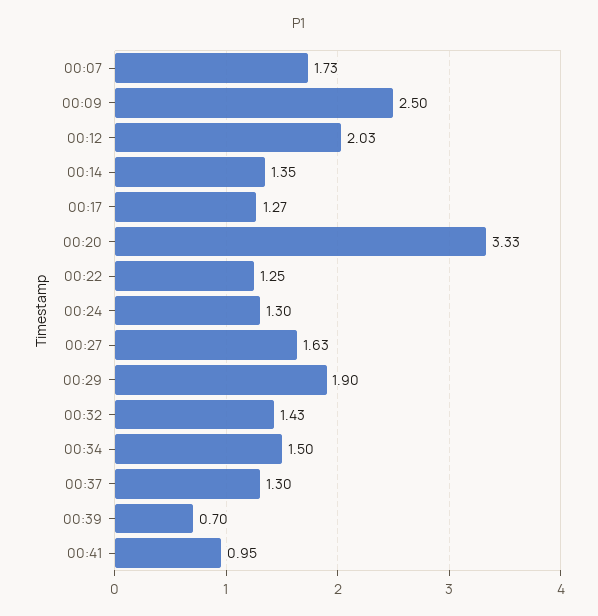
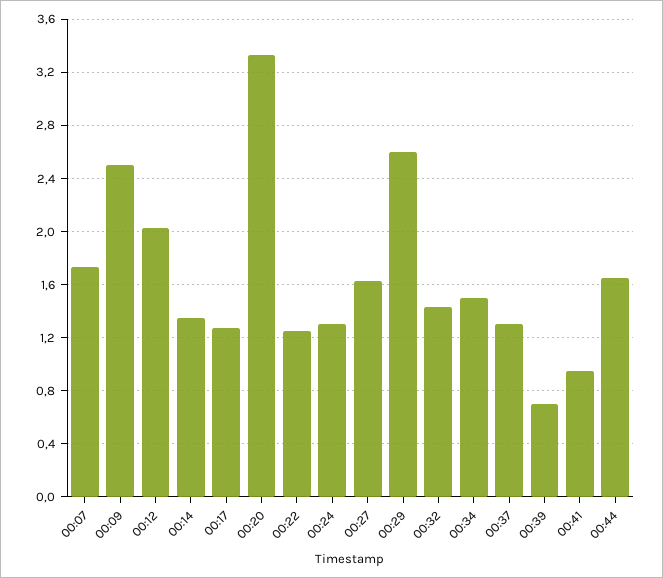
00:29: 1.9 -> 2.6
00:44: none -> 1.65

